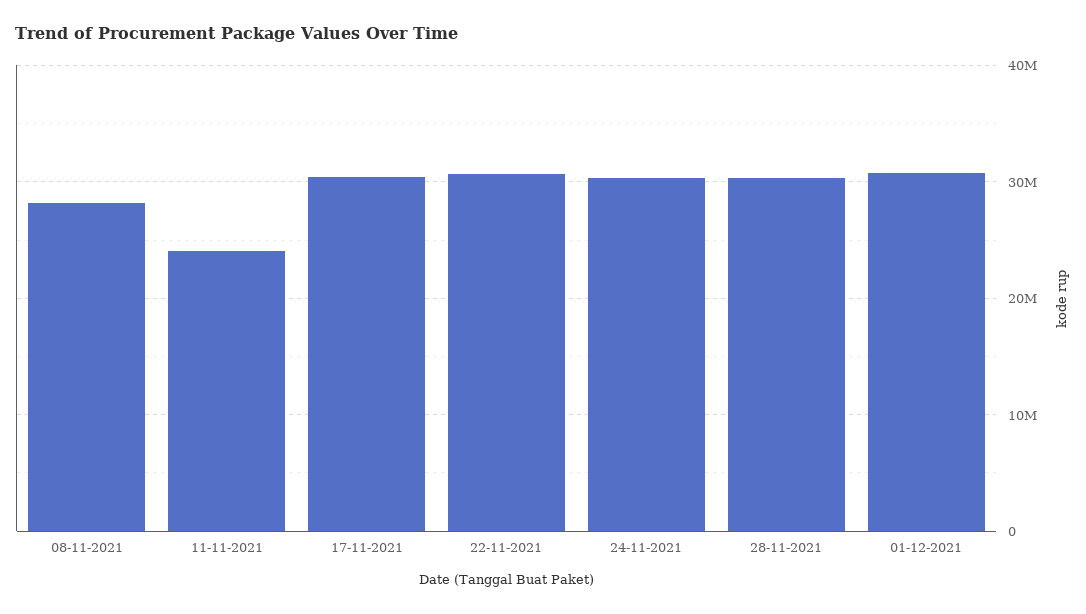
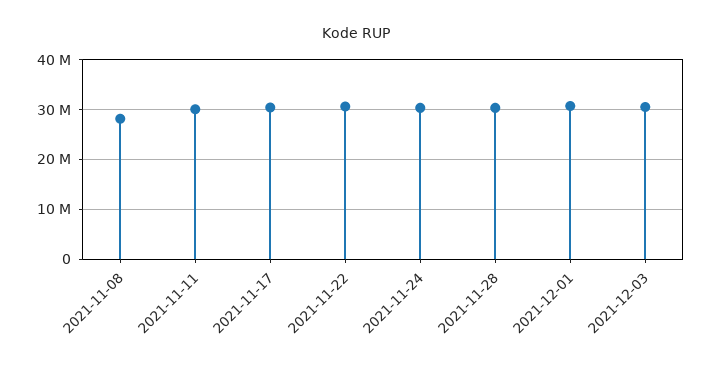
11-11-2021: 24000000 -> 30000000
2021-12-03: none -> 30000000

